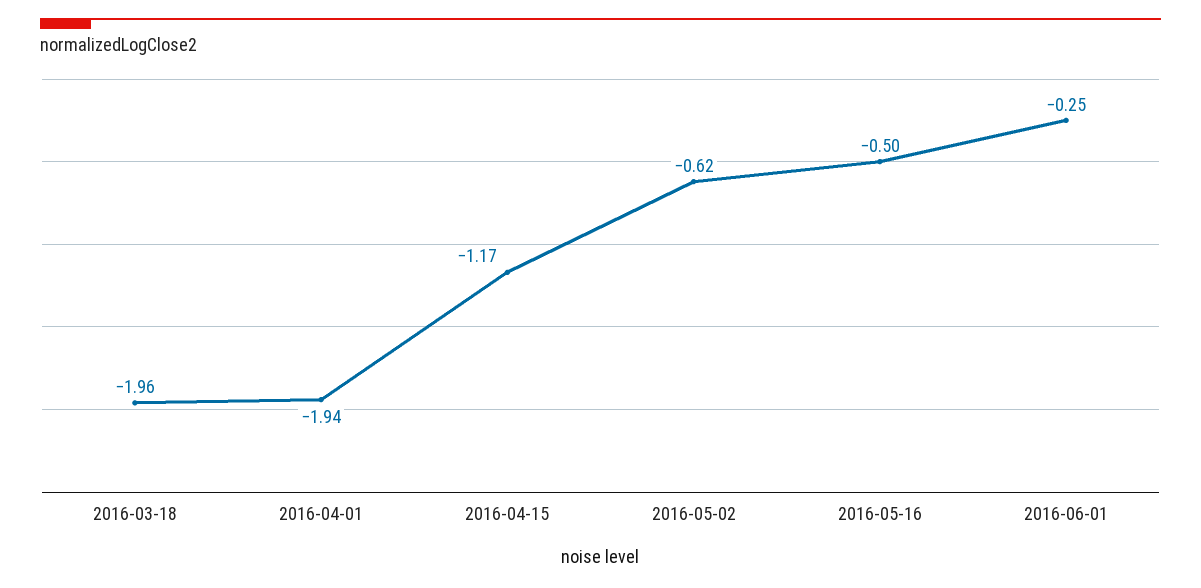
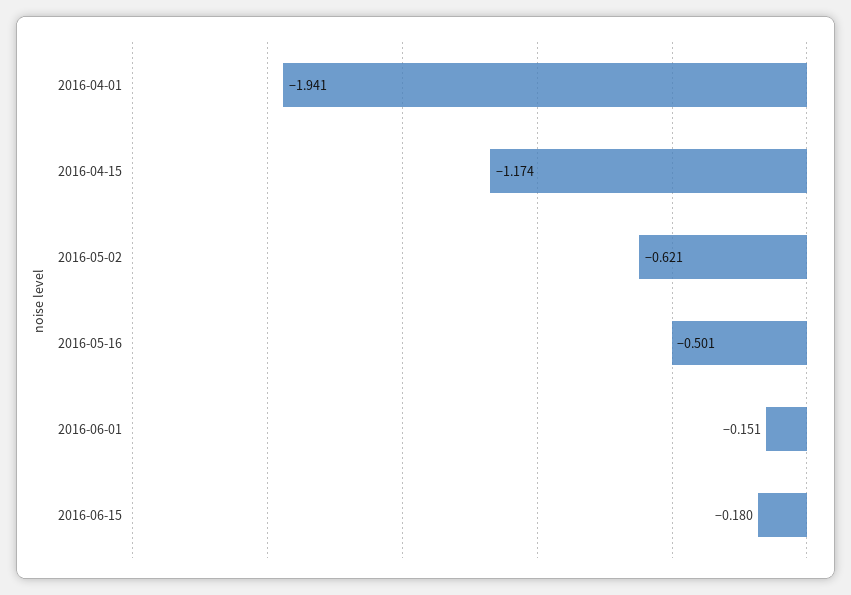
2016-03-18: -1.96 -> none
2016-06-01: -0.25 -> -0.151
2016-06-15: none -> -0.18

